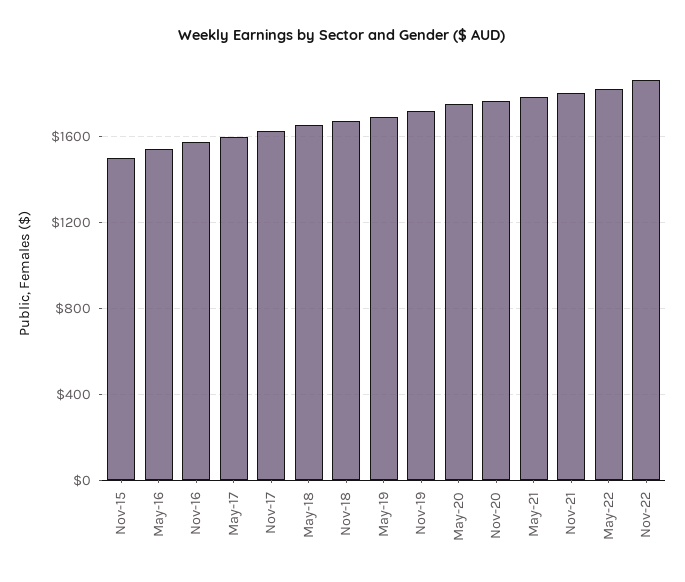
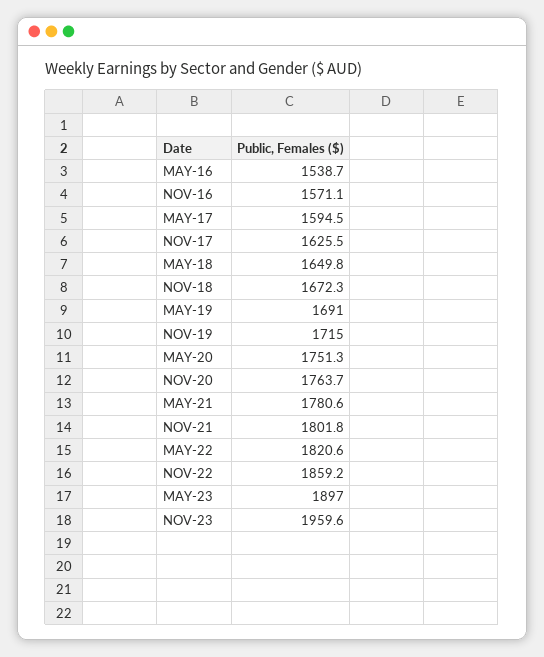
Nov-15: 1500 -> none
MAY-23: none -> 1897
NOV-23: none -> 1959.6

